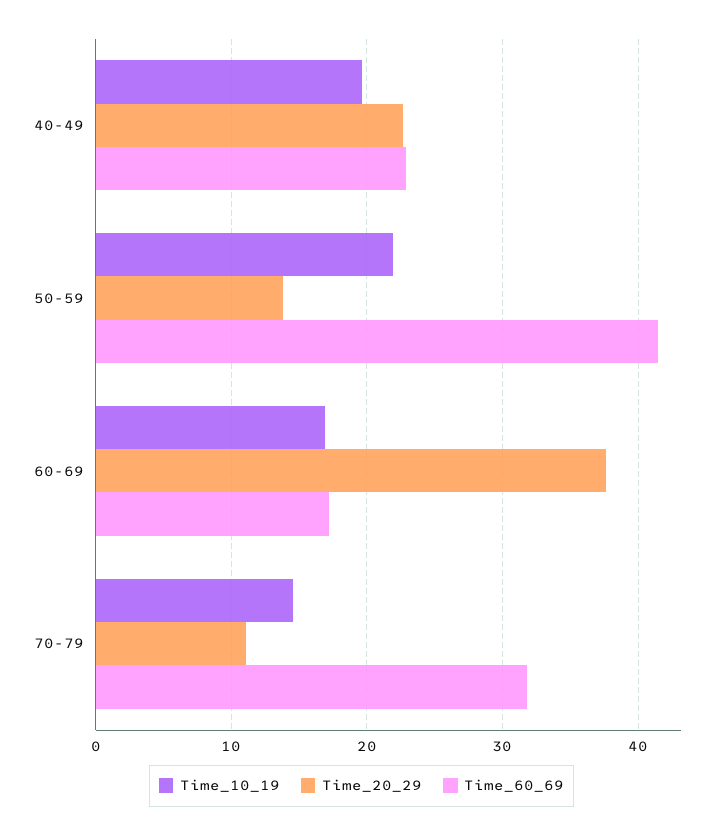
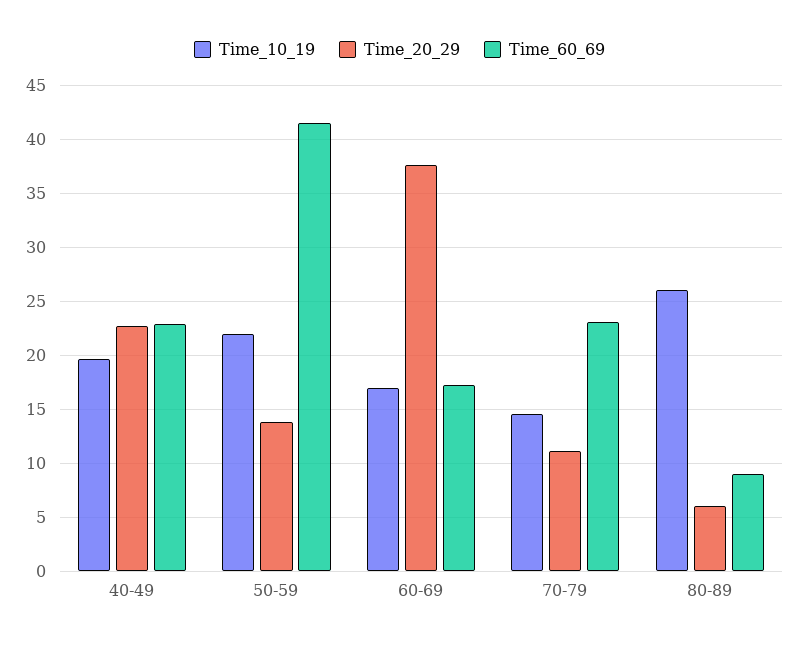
Time_60_69, 70-79: 32 -> 23
Time_10_19, 80-89: none -> 26
Time_20_29, 80-89: none -> 6
Time_60_69, 80-89: none -> 9

